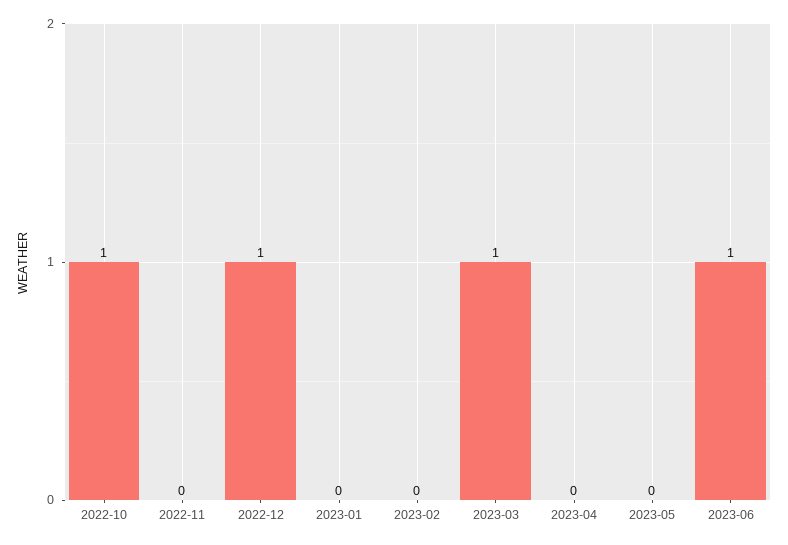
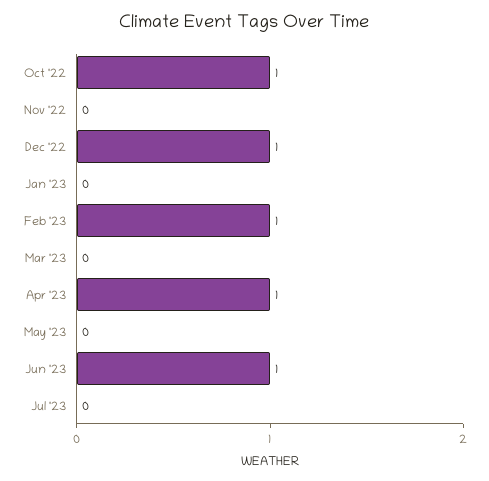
2023-02: 0 -> 1
2023-03: 1 -> 0
2023-04: 0 -> 1
Jul '23: none -> 0

